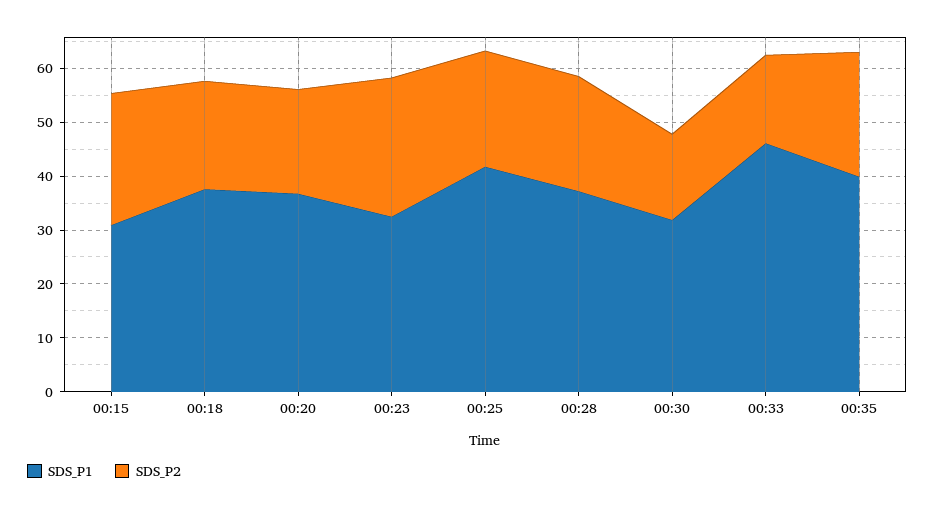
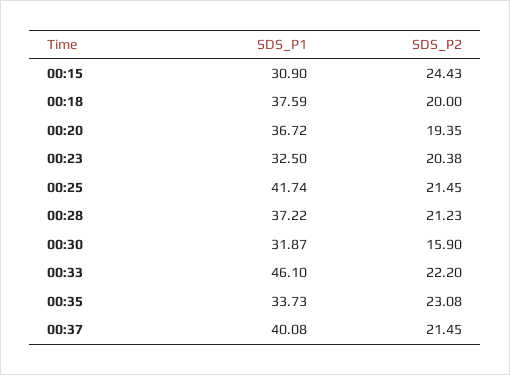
SDS_P2, 00:23: 26 -> 20.38
SDS_P2, 00:33: 16 -> 22.2
SDS_P1, 00:35: 40 -> 33.73
SDS_P1, 00:37: none -> 40.08
SDS_P2, 00:37: none -> 21.45

